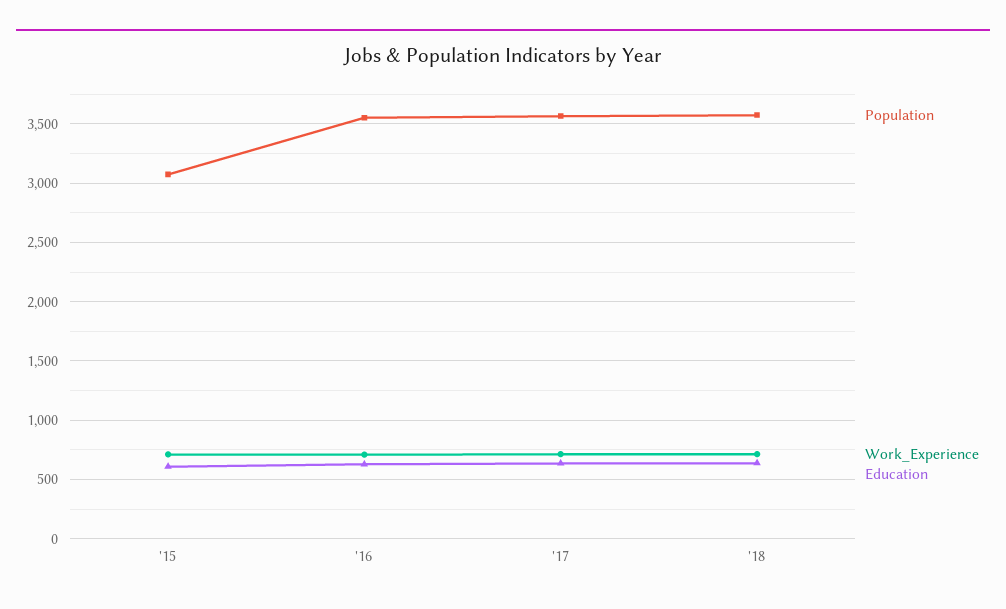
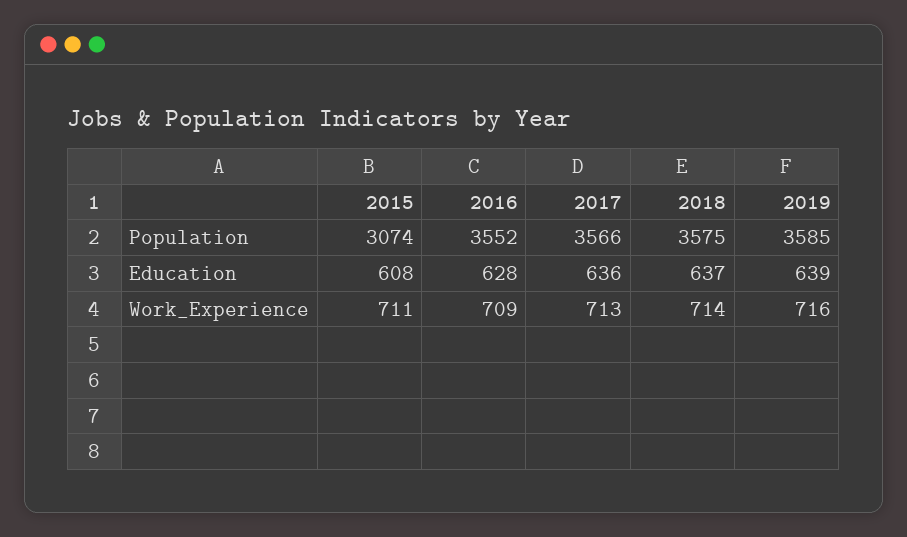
Population, 2019: none -> 3585
Education, 2019: none -> 639
Work_Experience, 2019: none -> 716

